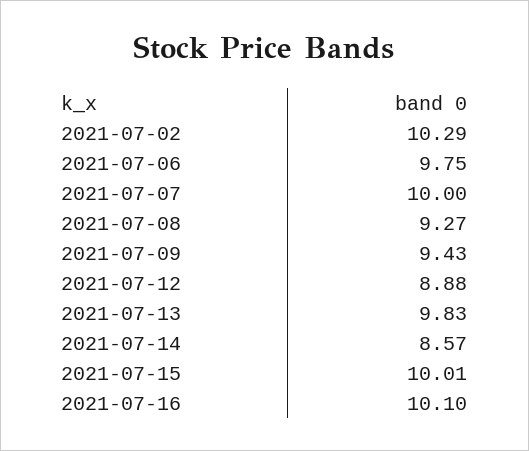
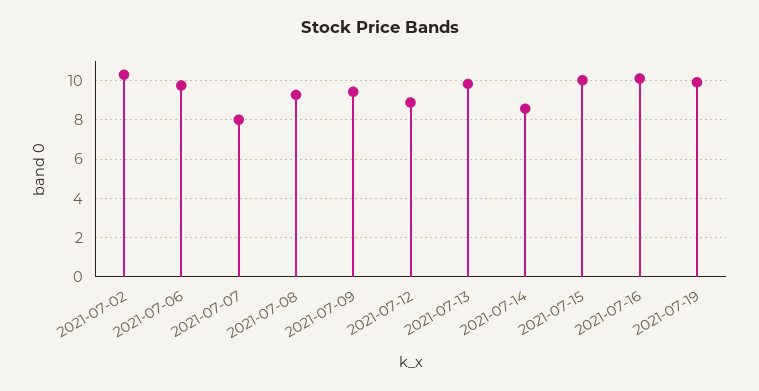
2021-07-07: 10 -> 8
2021-07-19: none -> 10

